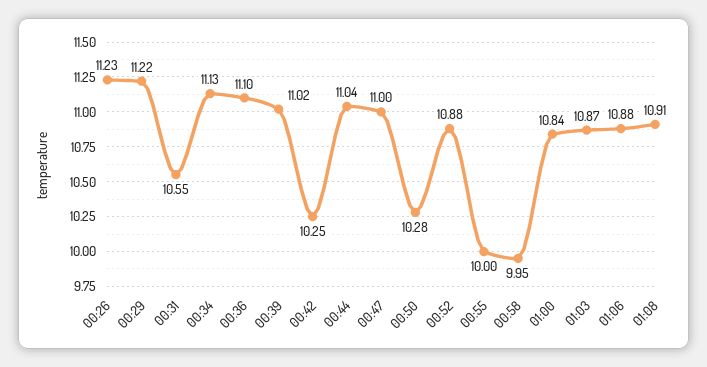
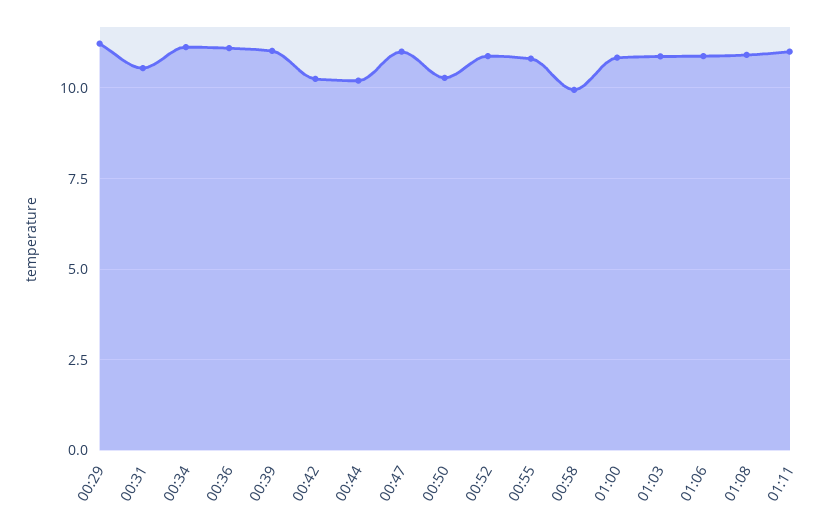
00:26: 11.23 -> none
00:44: 11.04 -> 10.25
00:55: 10 -> 10.75
01:11: none -> 11

